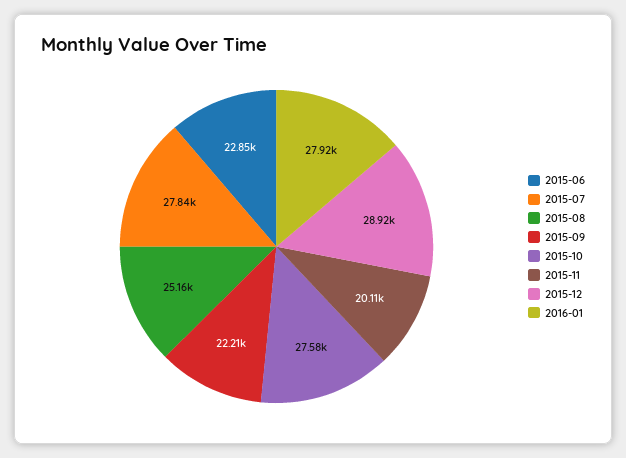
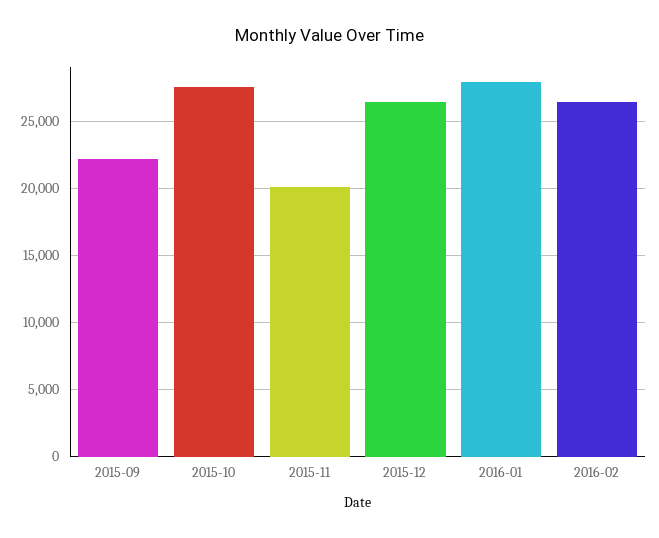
2015-06: 22850 -> none
2015-07: 27840 -> none
2015-08: 25160 -> none
2015-12: 28920 -> 26500
2016-02: none -> 26500

